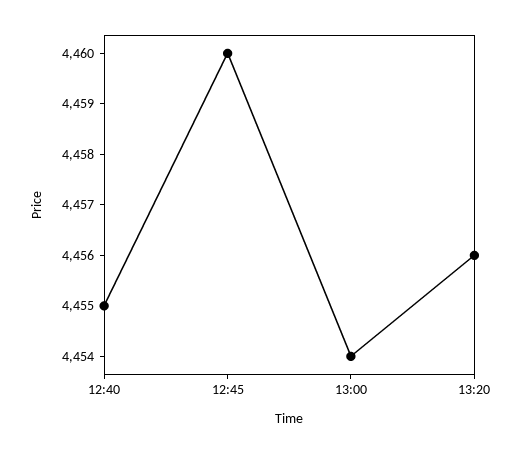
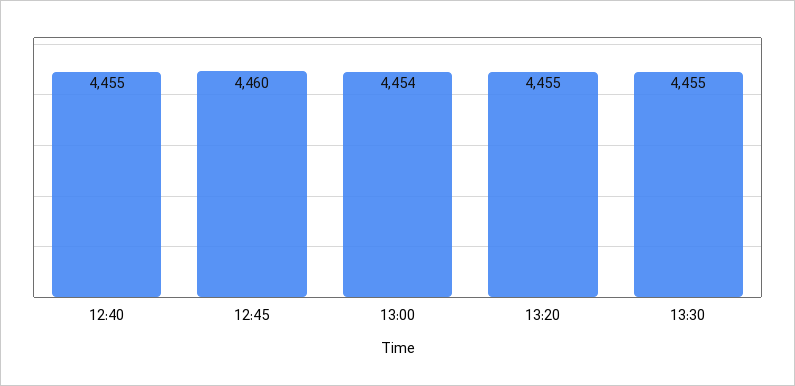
13:20: 4456 -> 4455
13:30: none -> 4455

